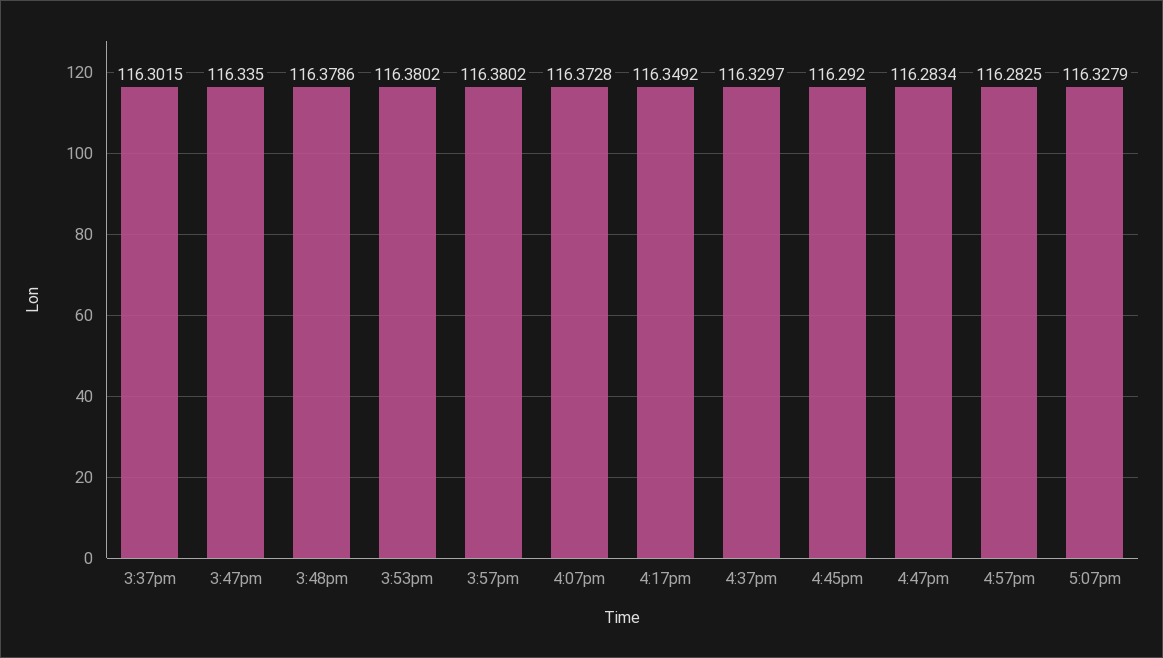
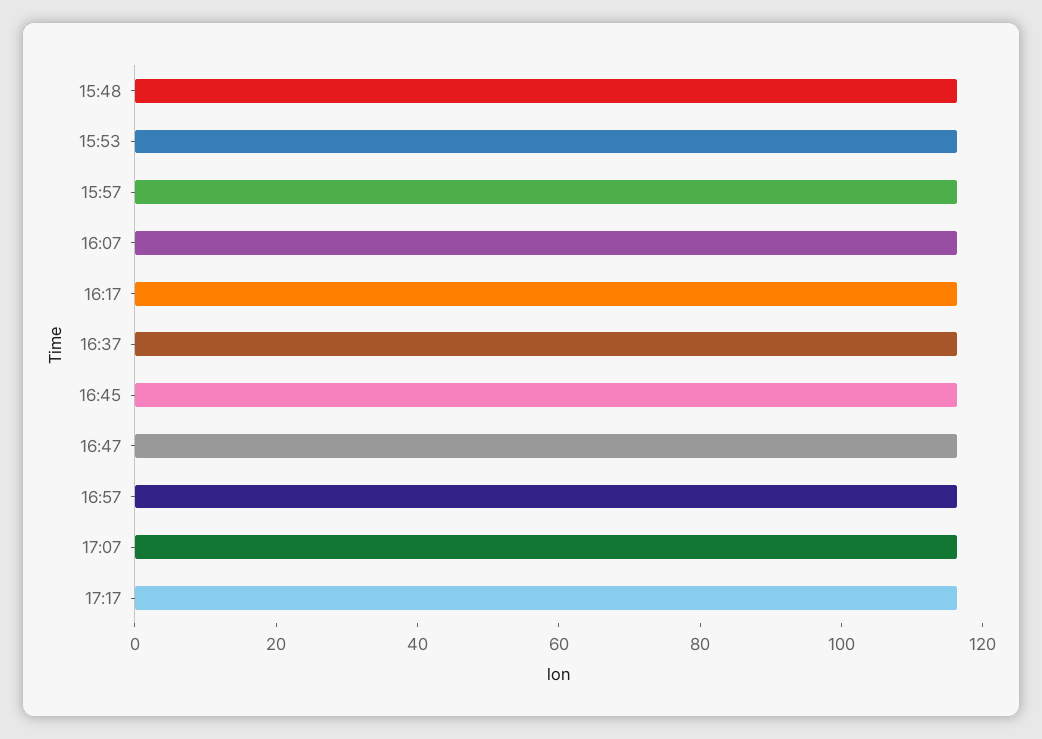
3:37pm: 116.3015 -> none
3:47pm: 116.335 -> none
17:17: none -> 115

